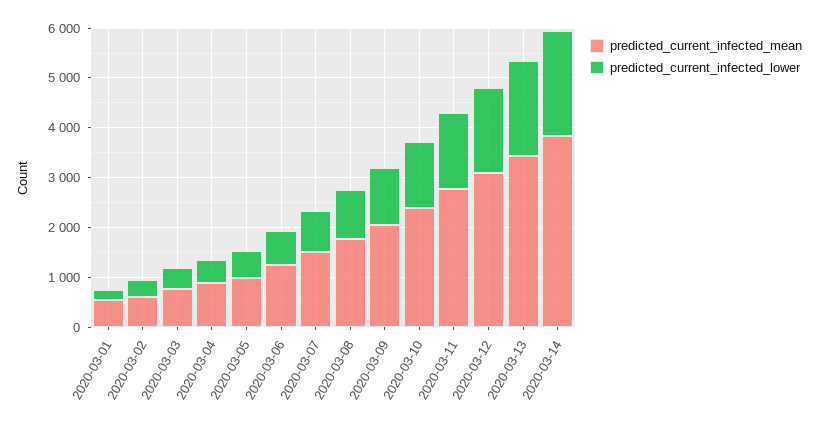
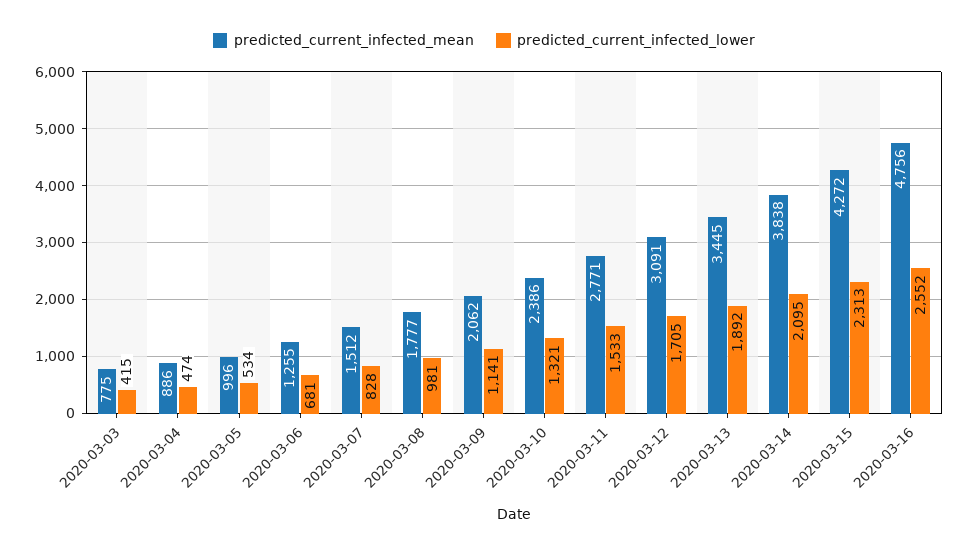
predicted_current_infected_mean, 2020-03-01: 600 -> none
predicted_current_infected_lower, 2020-03-01: 200 -> none
predicted_current_infected_mean, 2020-03-02: 600 -> none
predicted_current_infected_lower, 2020-03-02: 400 -> none
predicted_current_infected_mean, 2020-03-15: none -> 4272
predicted_current_infected_lower, 2020-03-15: none -> 2313
predicted_current_infected_mean, 2020-03-16: none -> 4756
predicted_current_infected_lower, 2020-03-16: none -> 2552

